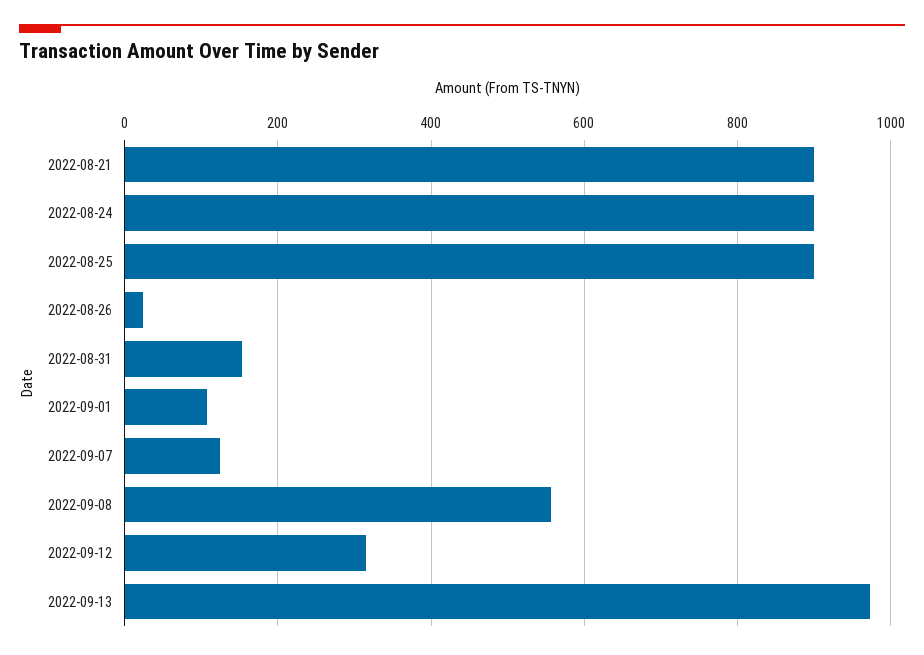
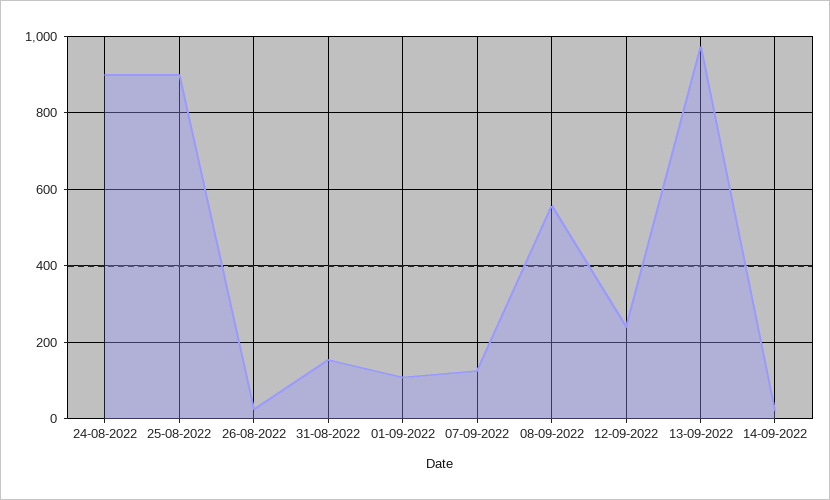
2022-08-21: 900 -> none
2022-09-12: 320 -> 240
14-09-2022: none -> 20

